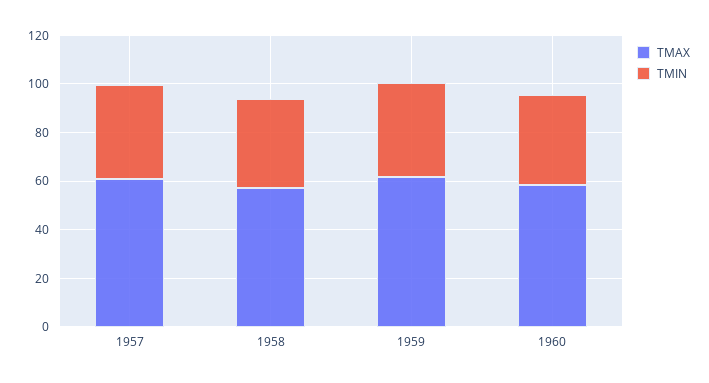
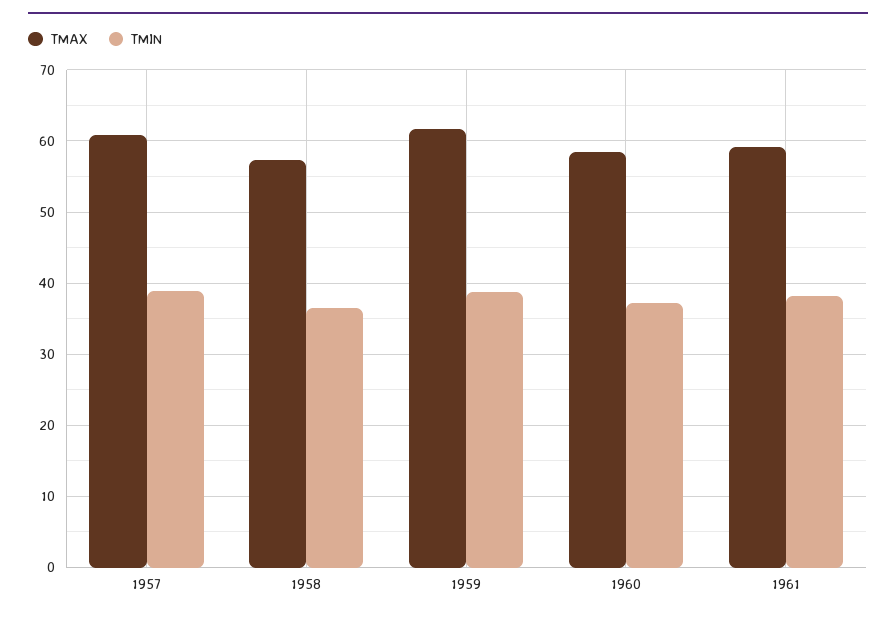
TMAX, 1961: none -> 59
TMIN, 1961: none -> 38

